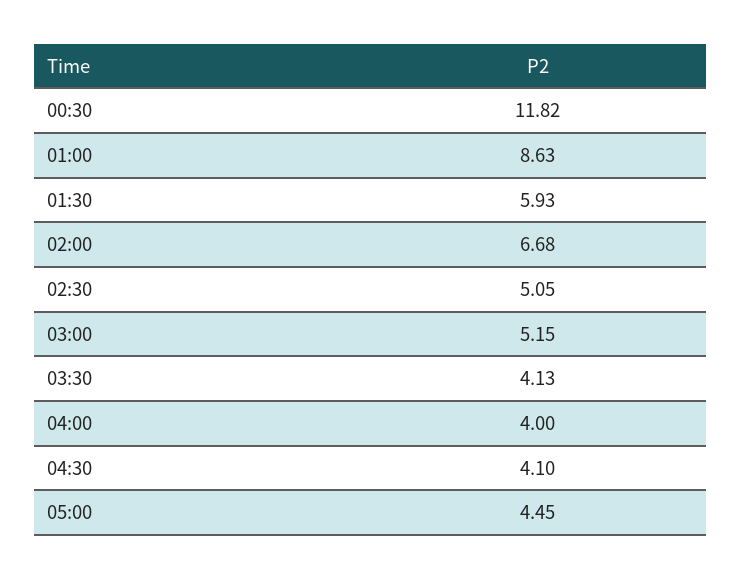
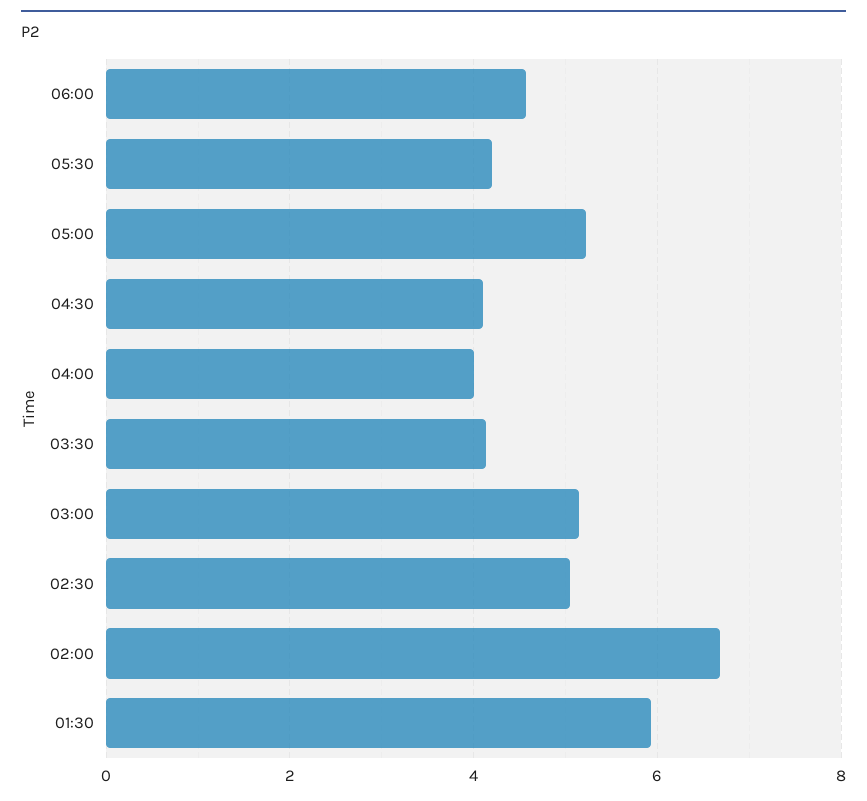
00:30: 11.82 -> none
01:00: 8.63 -> none
05:00: 4.45 -> 5.2
06:00: none -> 4.6
05:30: none -> 4.2

